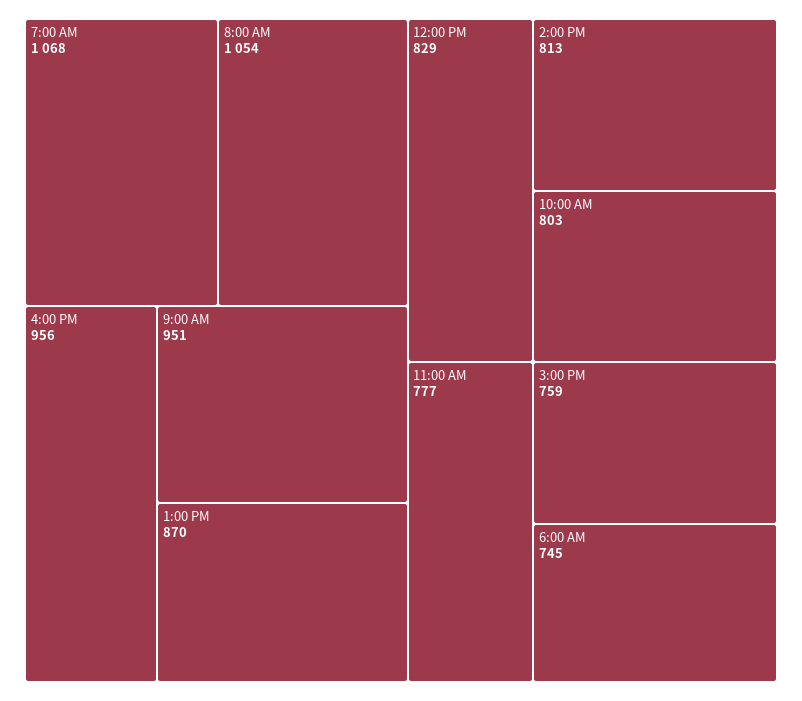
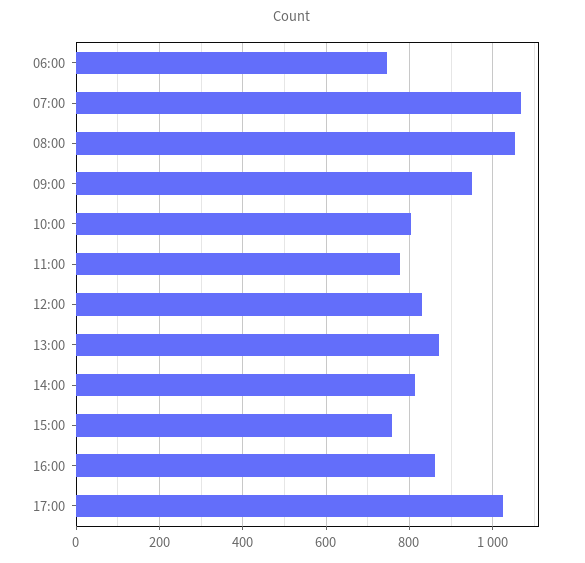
4:00 PM: 956 -> 860
17:00: none -> 1020

